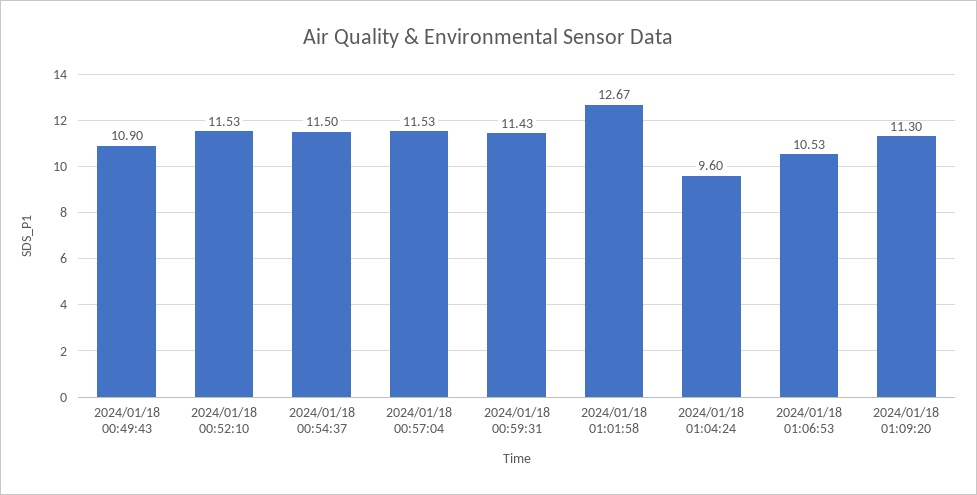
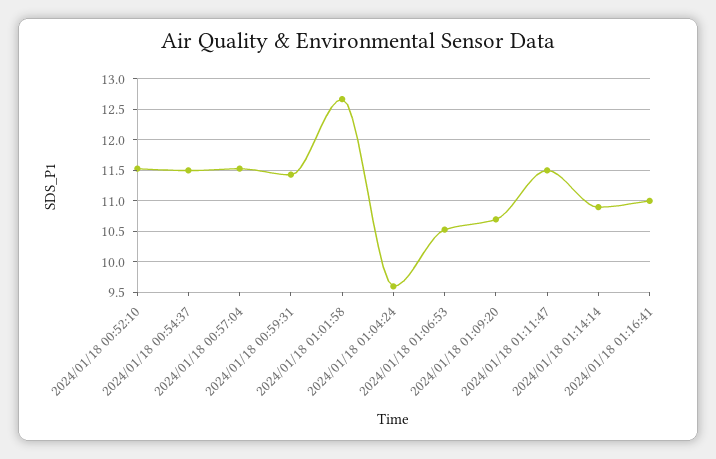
2024/01/18 00:49:43: 10.9 -> none
2024/01/18 01:09:20: 11.3 -> 10.7
2024/01/18 01:11:47: none -> 11.5
2024/01/18 01:14:14: none -> 10.9
2024/01/18 01:16:41: none -> 11

